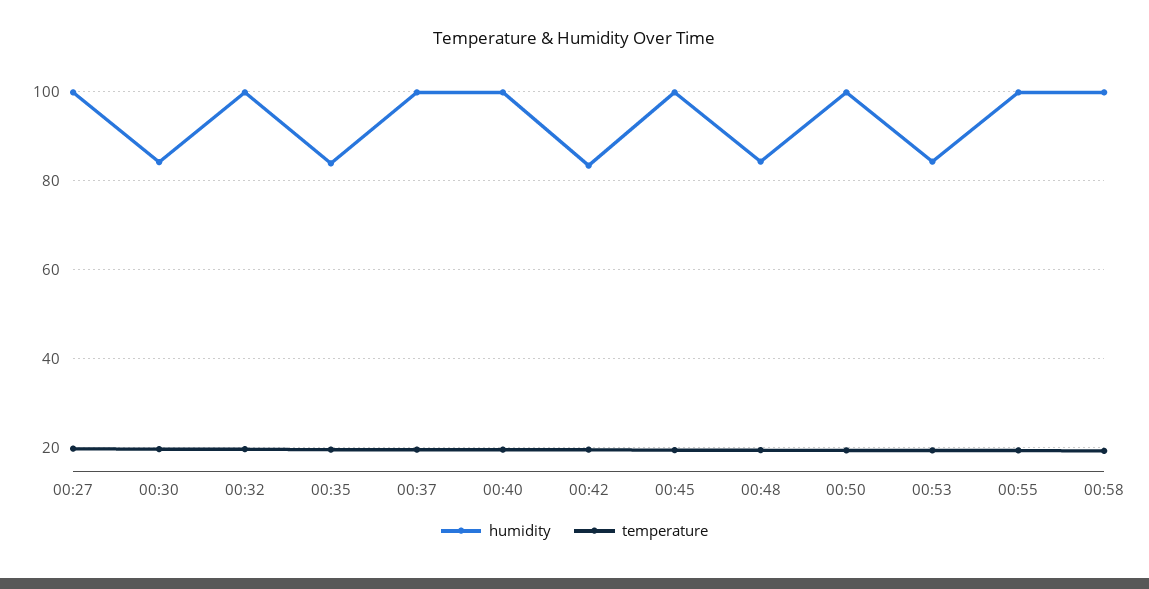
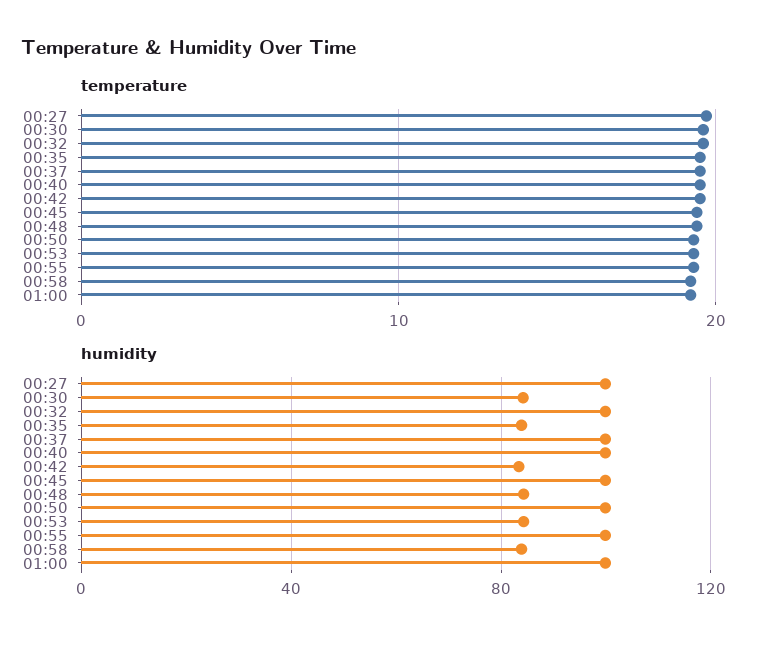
humidity, 00:58: 100 -> 85
temperature, 01:00: none -> 19
humidity, 01:00: none -> 100

